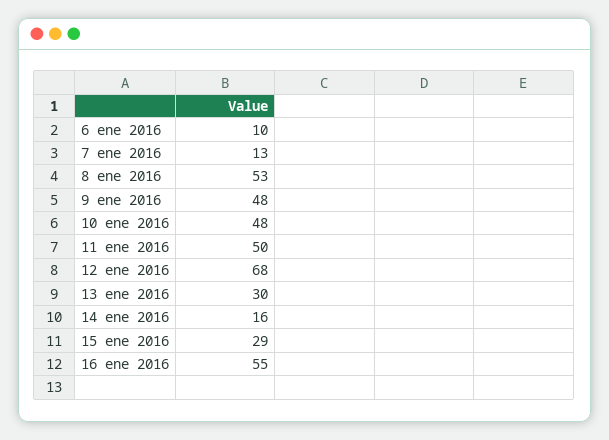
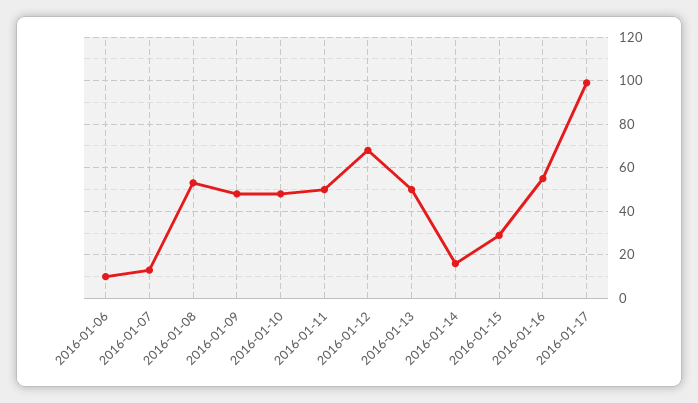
13 ene 2016: 30 -> 50
2016-01-17: none -> 100

